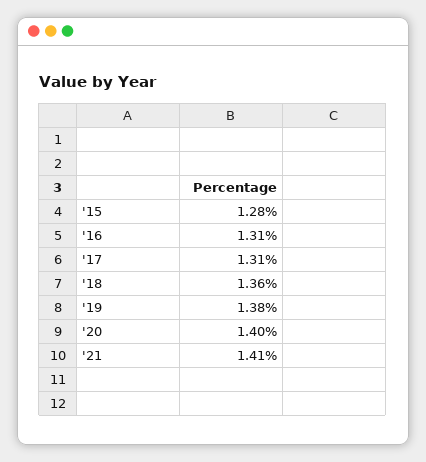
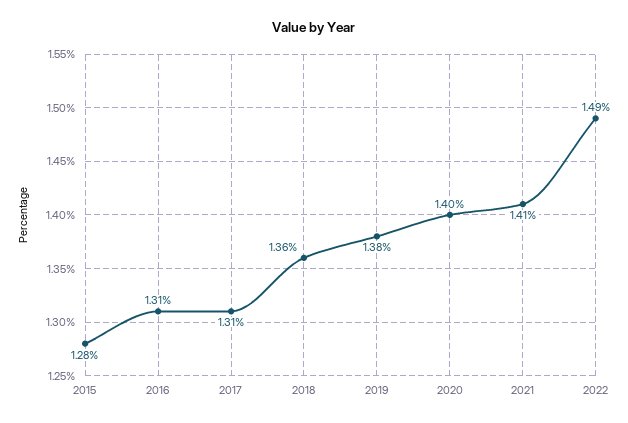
2022: none -> 1.49

